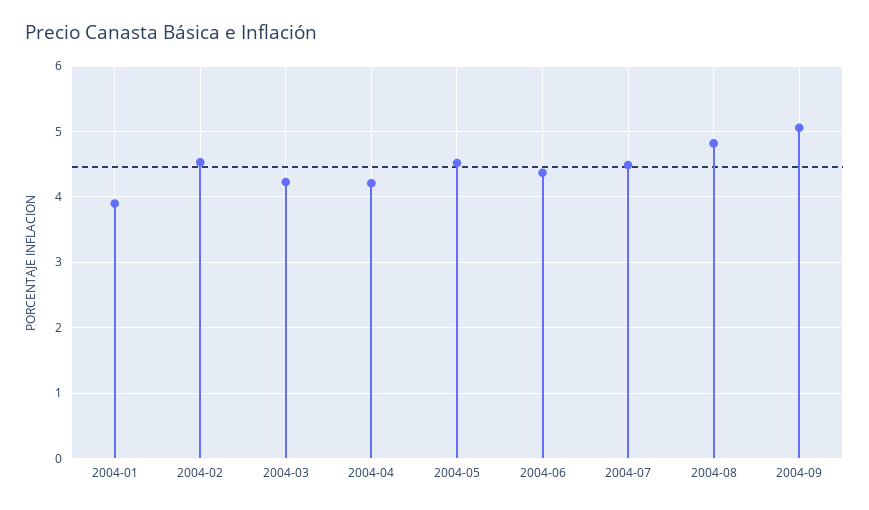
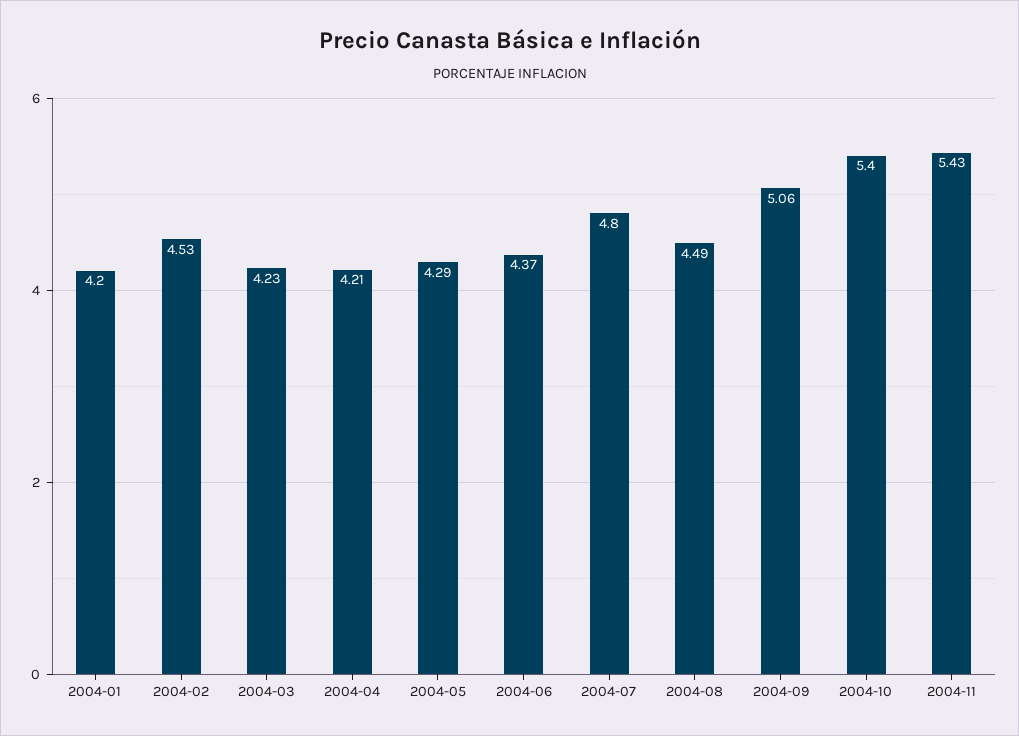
2004-01: 3.9 -> 4.2
2004-05: 4.5 -> 4.29
2004-07: 4.5 -> 4.8
2004-08: 4.8 -> 4.49
2004-10: none -> 5.4
2004-11: none -> 5.43

